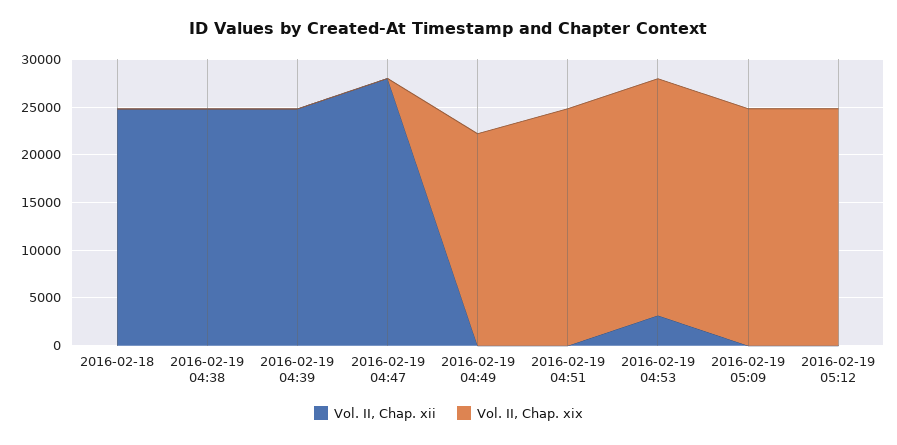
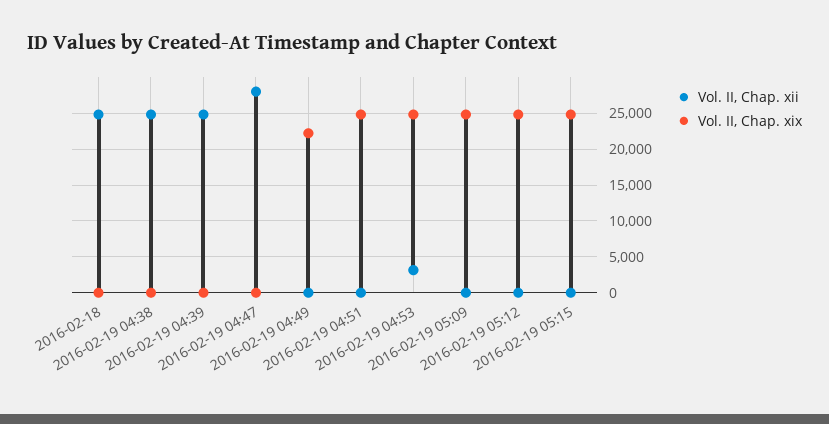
Vol. II, Chap. xii, 2016-02-19 05:15: none -> 0
Vol. II, Chap. xix, 2016-02-19 05:15: none -> 25000

